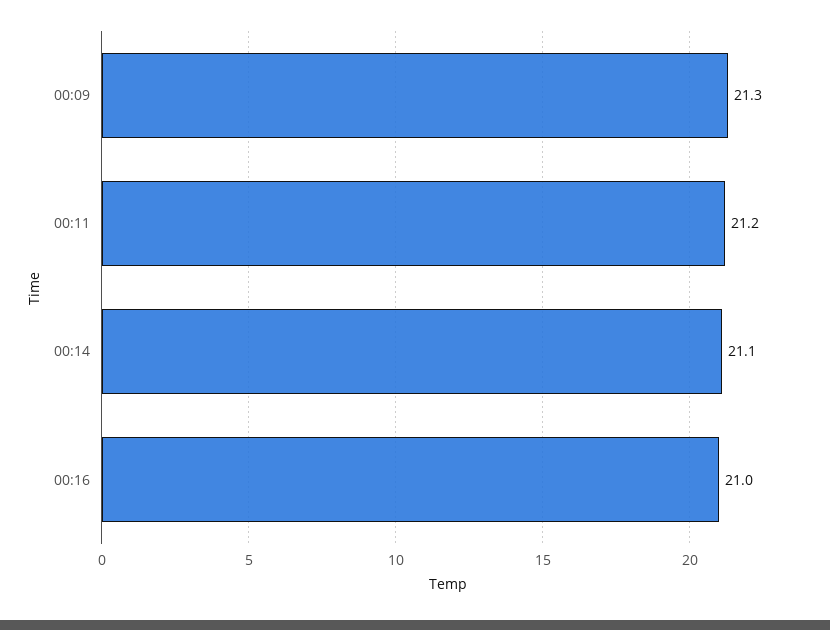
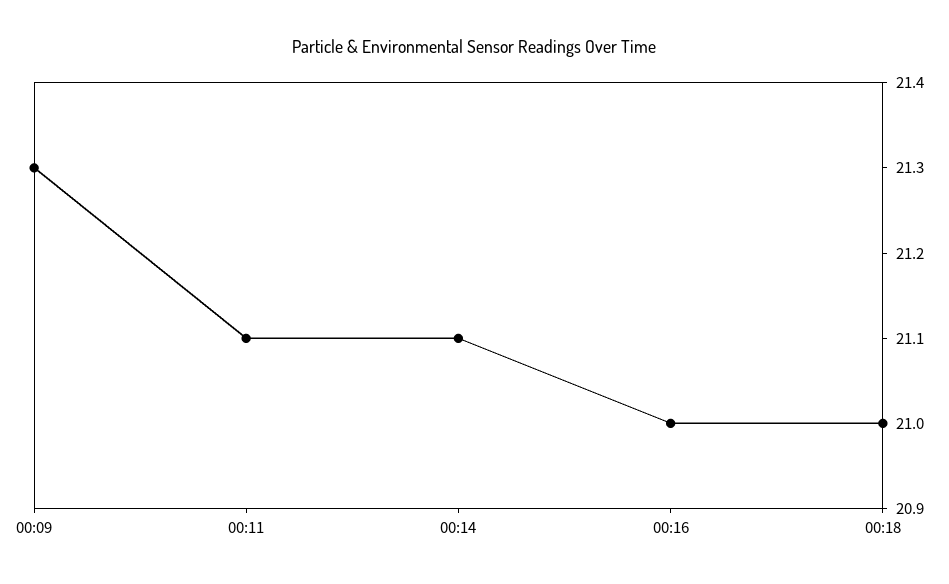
00:11: 21.2 -> 21.1
00:18: none -> 21

